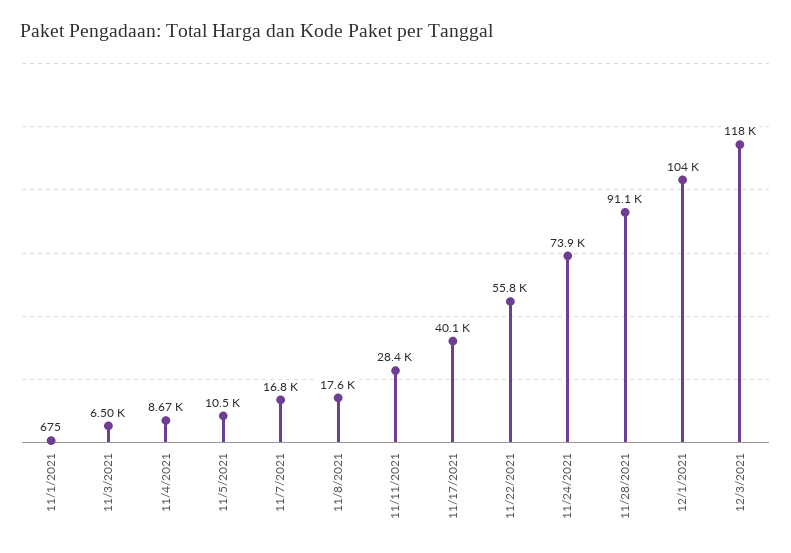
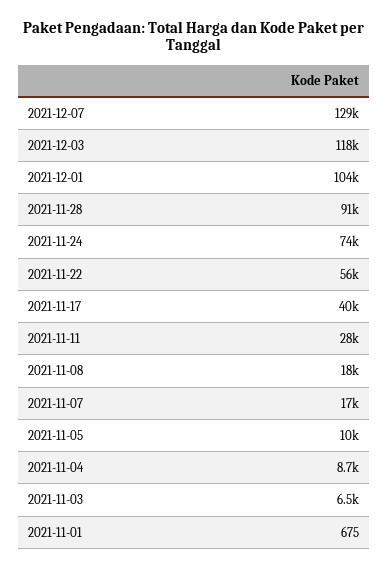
2021-12-07: none -> 129000

